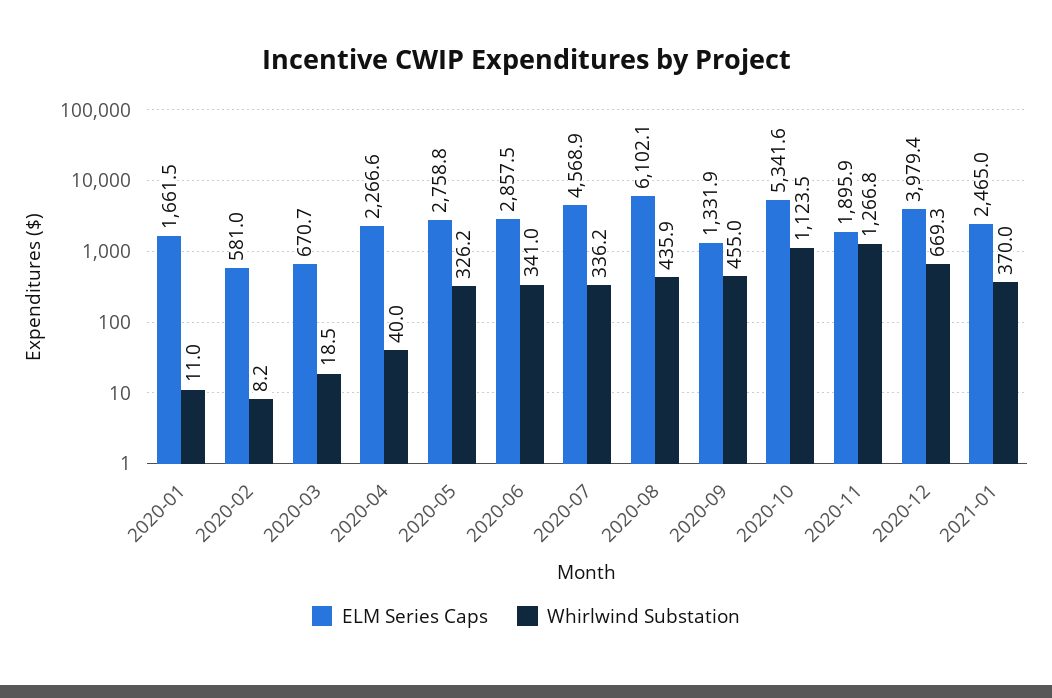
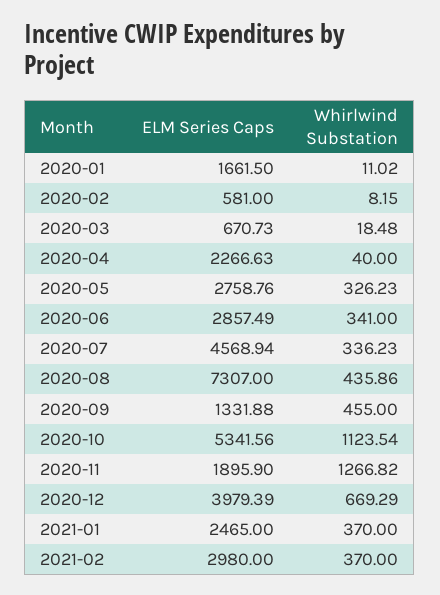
ELM Series Caps, 2020-08: 6102.1 -> 7307
ELM Series Caps, 2021-02: none -> 2980
Whirlwind Substation, 2021-02: none -> 370

